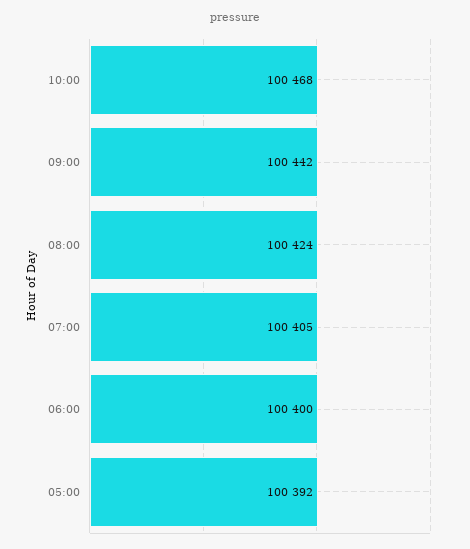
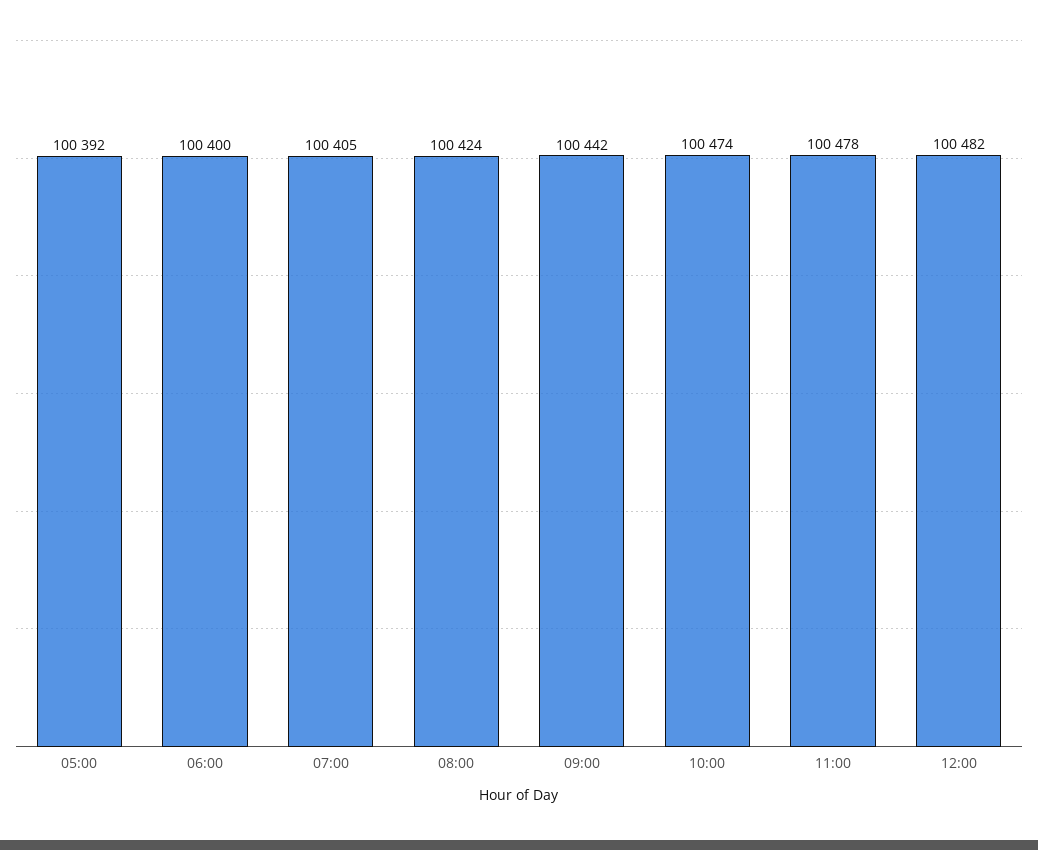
10:00: 100468 -> 100474
11:00: none -> 100478
12:00: none -> 100482

